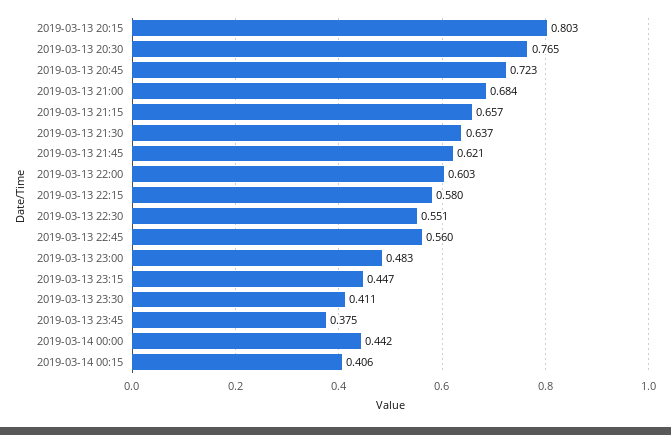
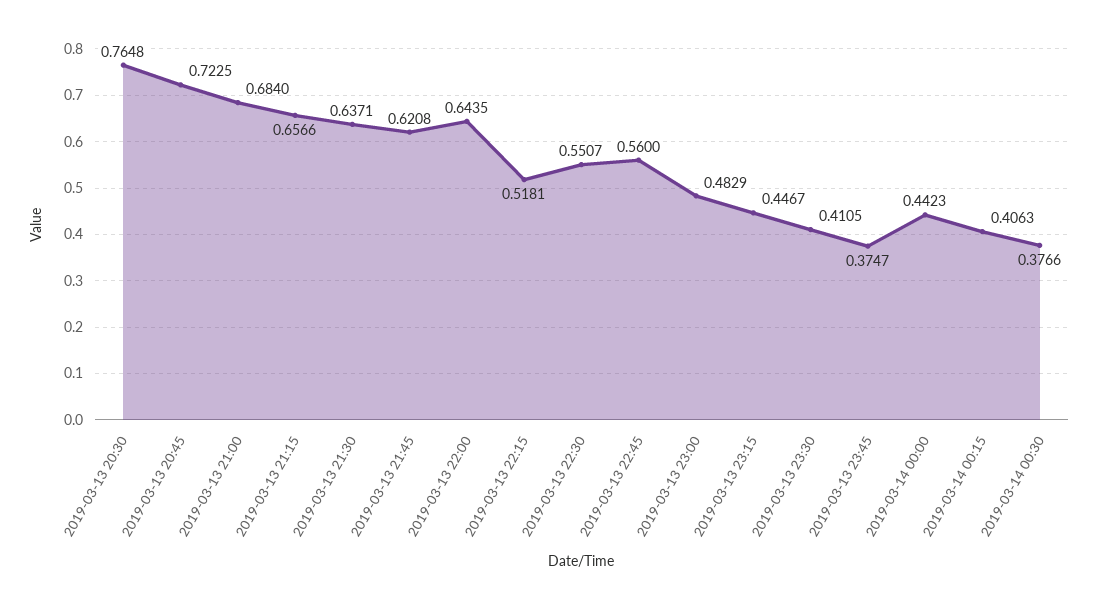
2019-03-13 20:15: 0.803 -> none
2019-03-13 22:00: 0.603 -> 0.6435
2019-03-13 22:15: 0.58 -> 0.5181
2019-03-14 00:30: none -> 0.3766

